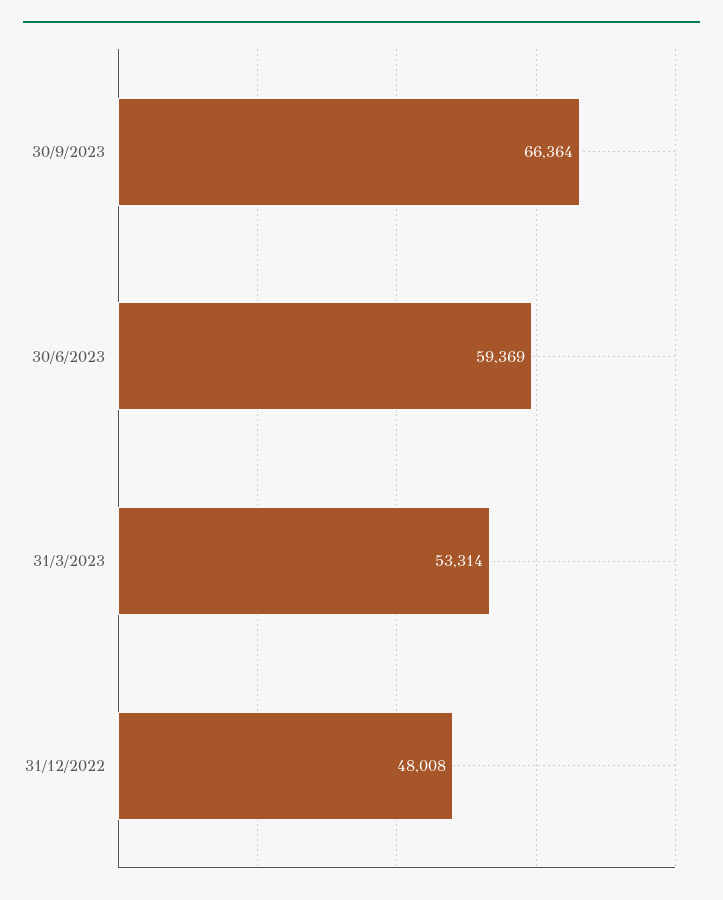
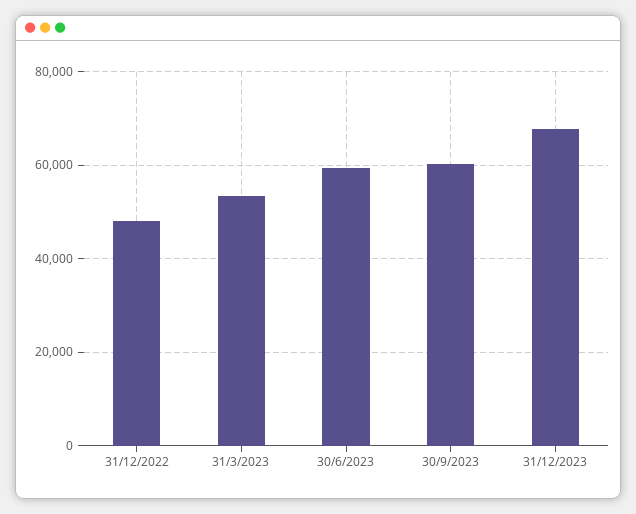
30/9/2023: 66364 -> 60000
31/12/2023: none -> 68000

